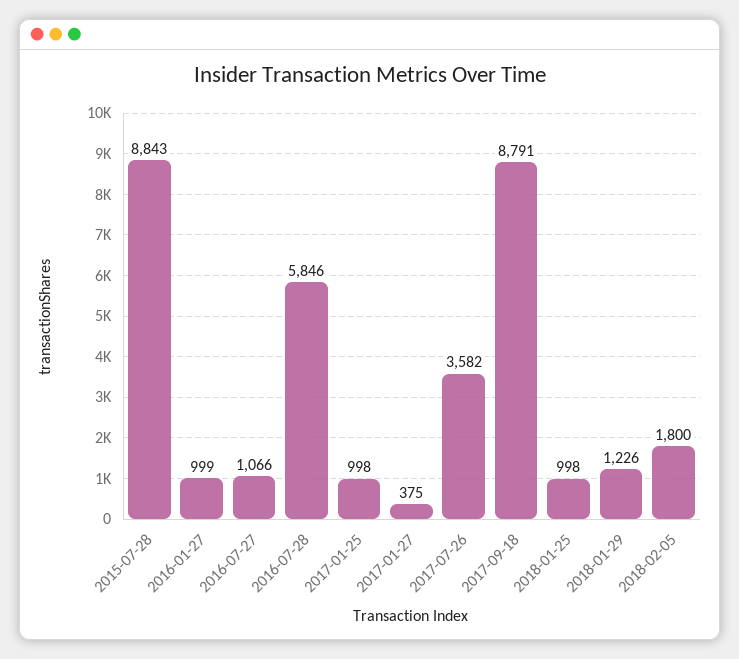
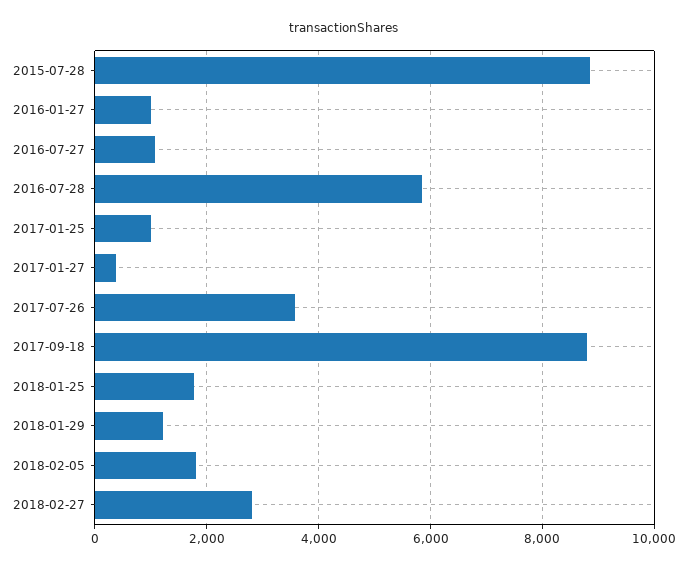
2018-01-25: 998 -> 1800
2018-02-27: none -> 2800

